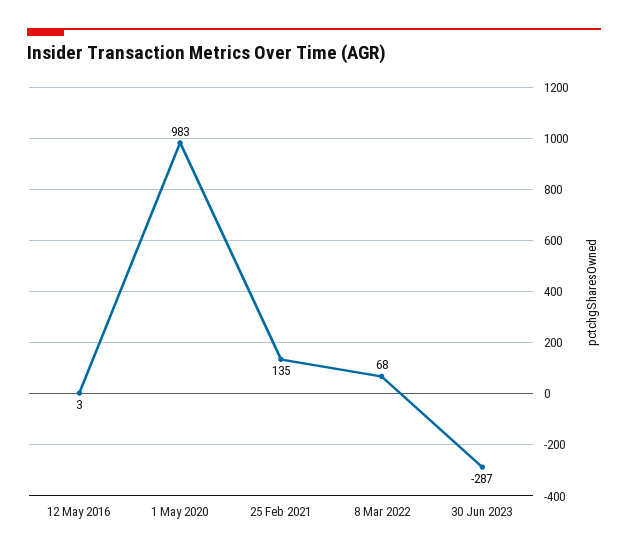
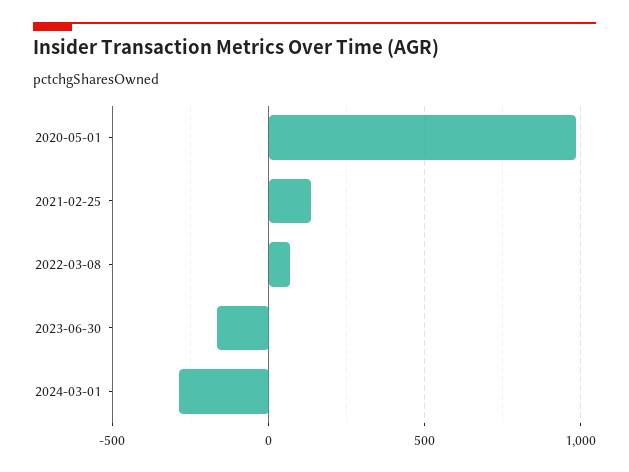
12 May 2016: 3 -> none
30 Jun 2023: -287 -> -150
2024-03-01: none -> -300

